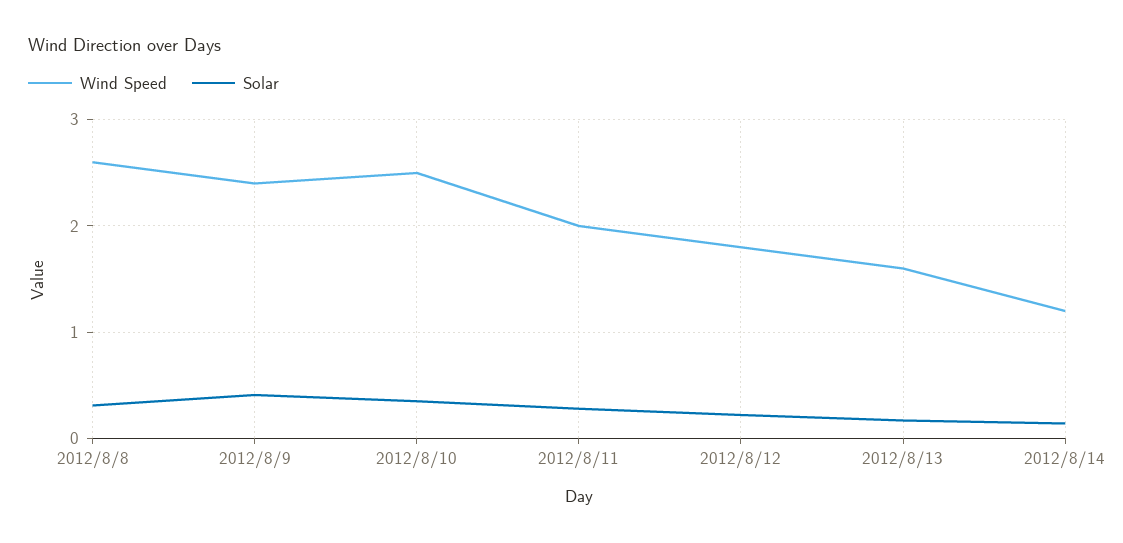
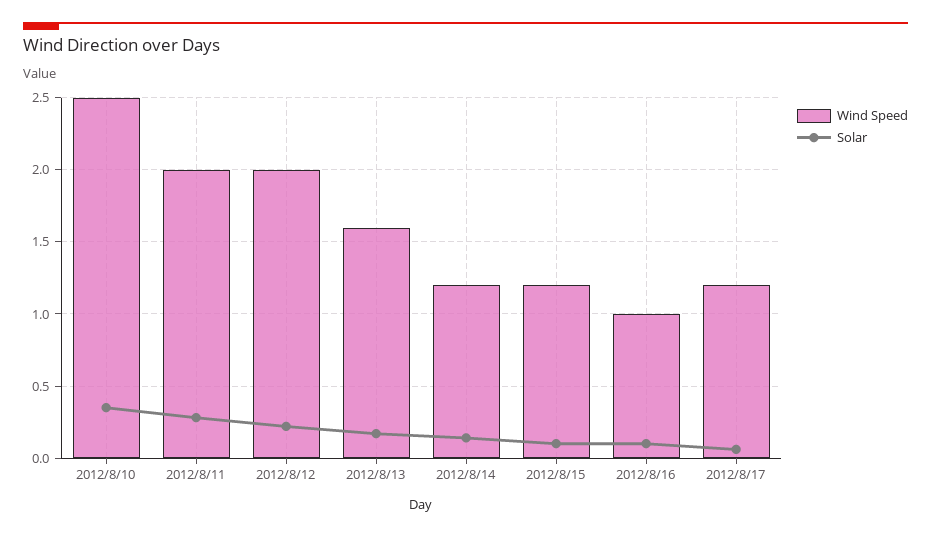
Wind Speed, 2012/8/8: 2.6 -> none
Solar, 2012/8/8: 0.3 -> none
Wind Speed, 2012/8/9: 2.4 -> none
Solar, 2012/8/9: 0.4 -> none
Wind Speed, 2012/8/12: 1.8 -> 2
Wind Speed, 2012/8/15: none -> 1.2
Solar, 2012/8/15: none -> 0.1
Wind Speed, 2012/8/16: none -> 1
Solar, 2012/8/16: none -> 0.1
Wind Speed, 2012/8/17: none -> 1.2
Solar, 2012/8/17: none -> 0.05

